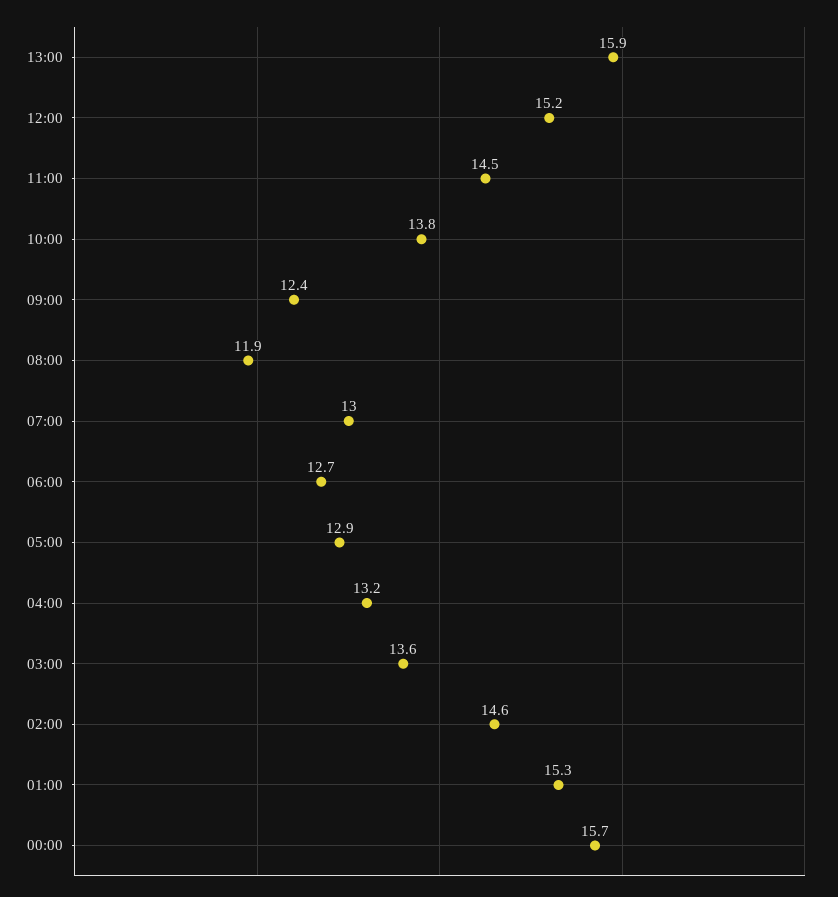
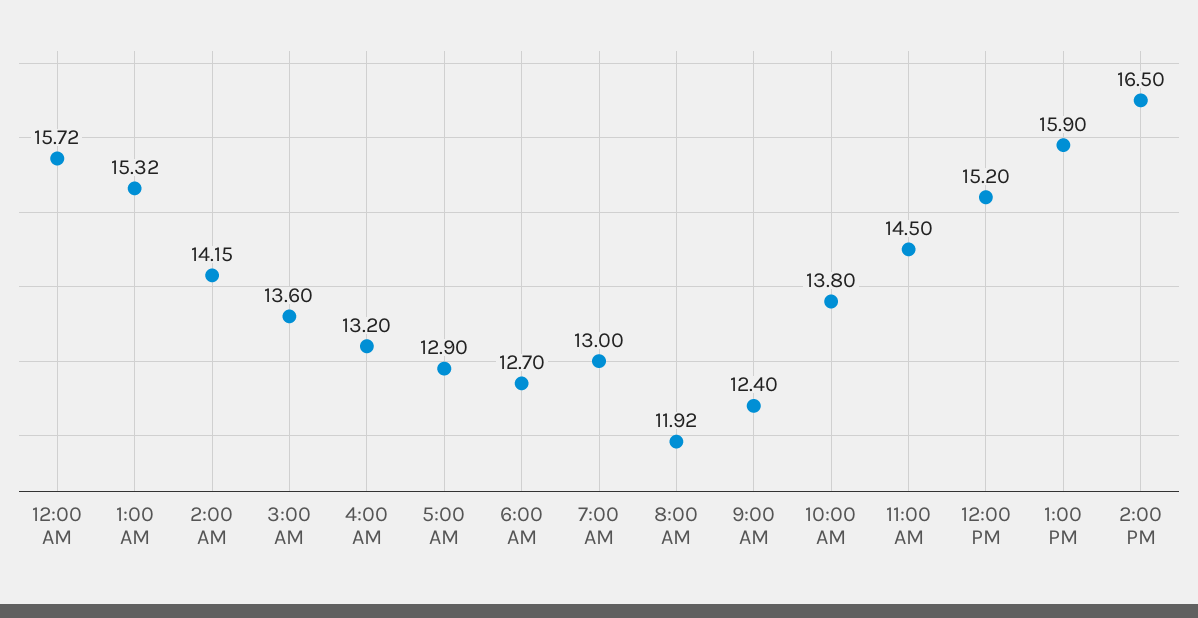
02:00: 14.6 -> 14.15
2:00 PM: none -> 16.5

